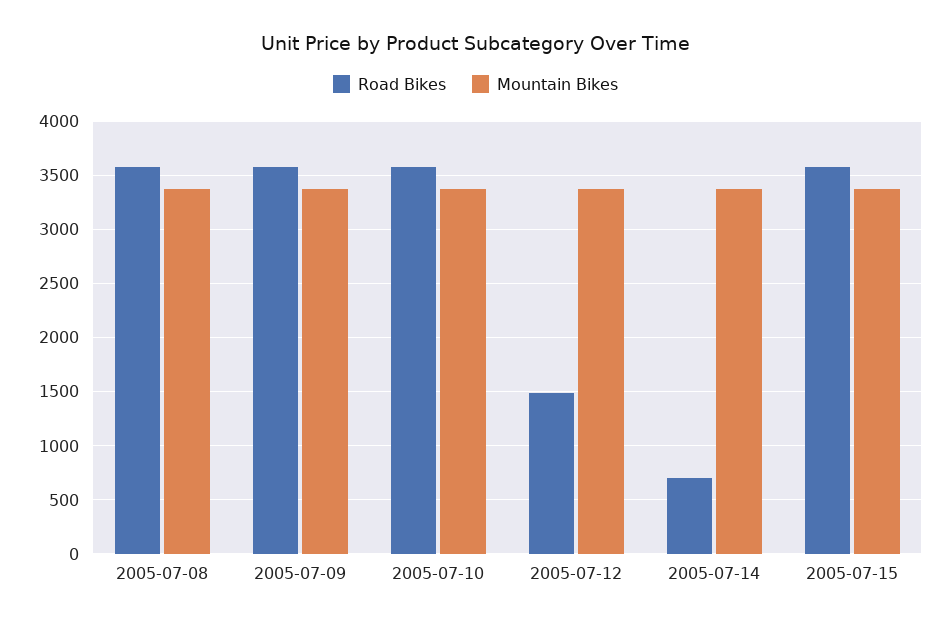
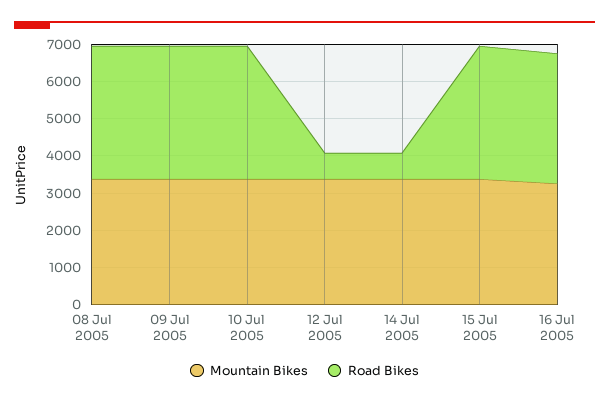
Road Bikes, 2005-07-12: 1500 -> 750
Mountain Bikes, 16 Jul 2005: none -> 3250
Road Bikes, 16 Jul 2005: none -> 3500

